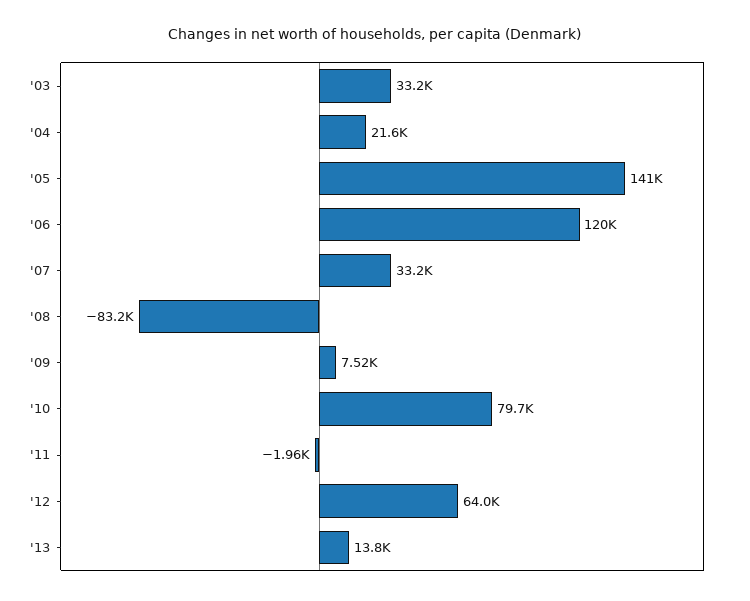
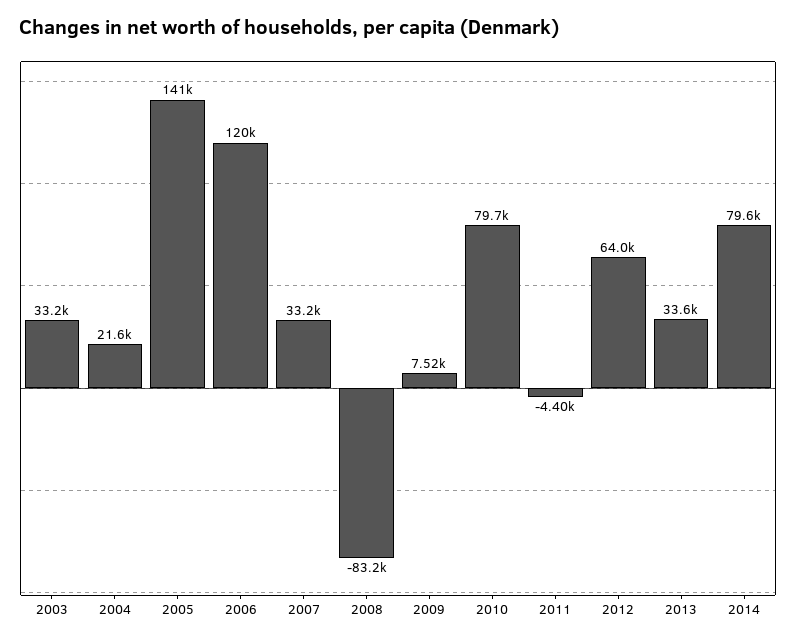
'11: -1960 -> -4400
'13: 13800 -> 33600
2014: none -> 79600

